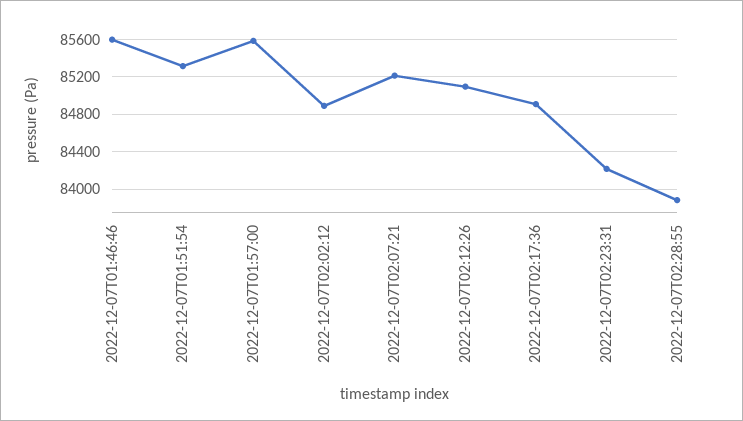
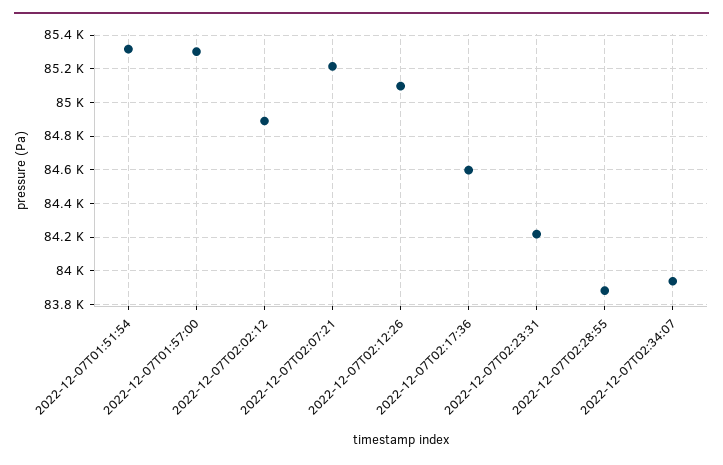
2022-12-07T01:46:46: 85600 -> none
2022-12-07T01:57:00: 85600 -> 85300
2022-12-07T02:17:36: 84900 -> 84600
2022-12-07T02:34:07: none -> 83950

